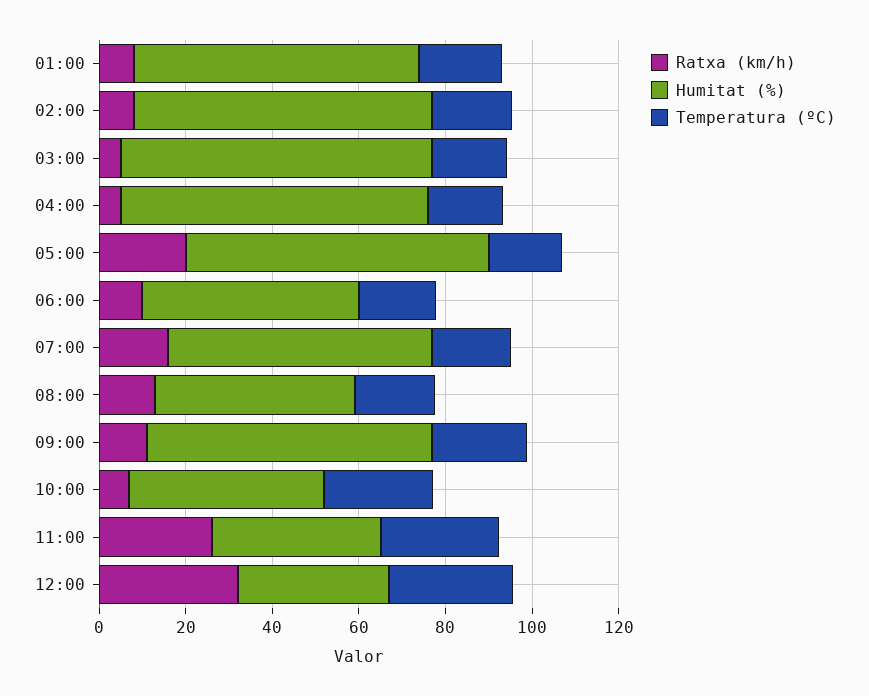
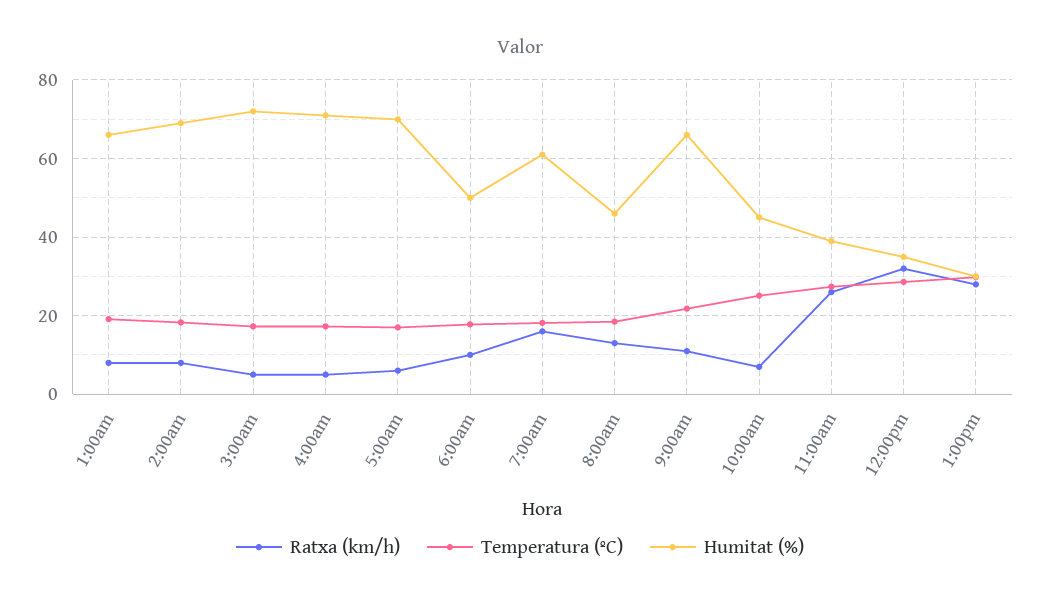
Ratxa (km/h), 05:00: 20 -> 6
Ratxa (km/h), 1:00pm: none -> 28
Temperatura (ºC), 1:00pm: none -> 30
Humitat (%), 1:00pm: none -> 30

